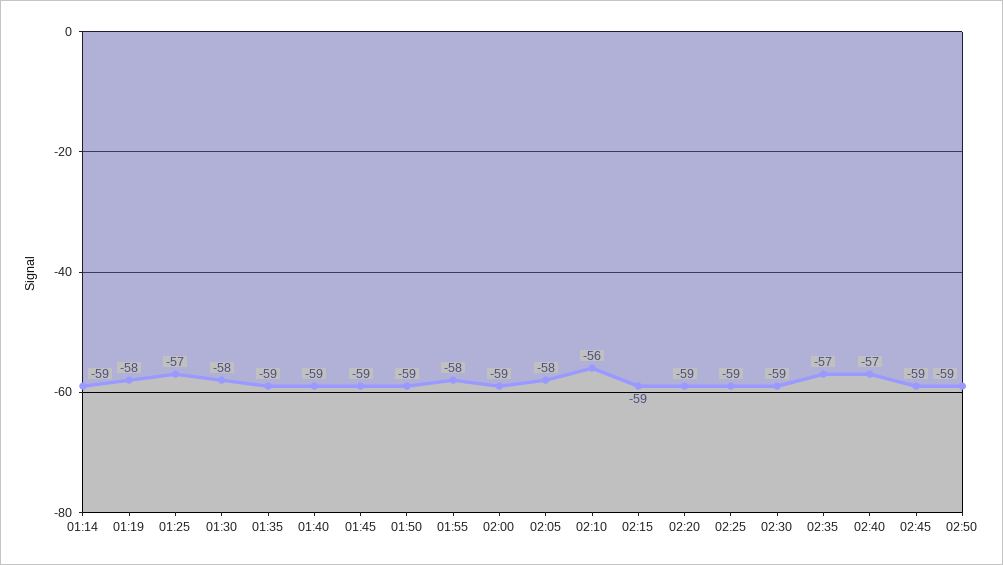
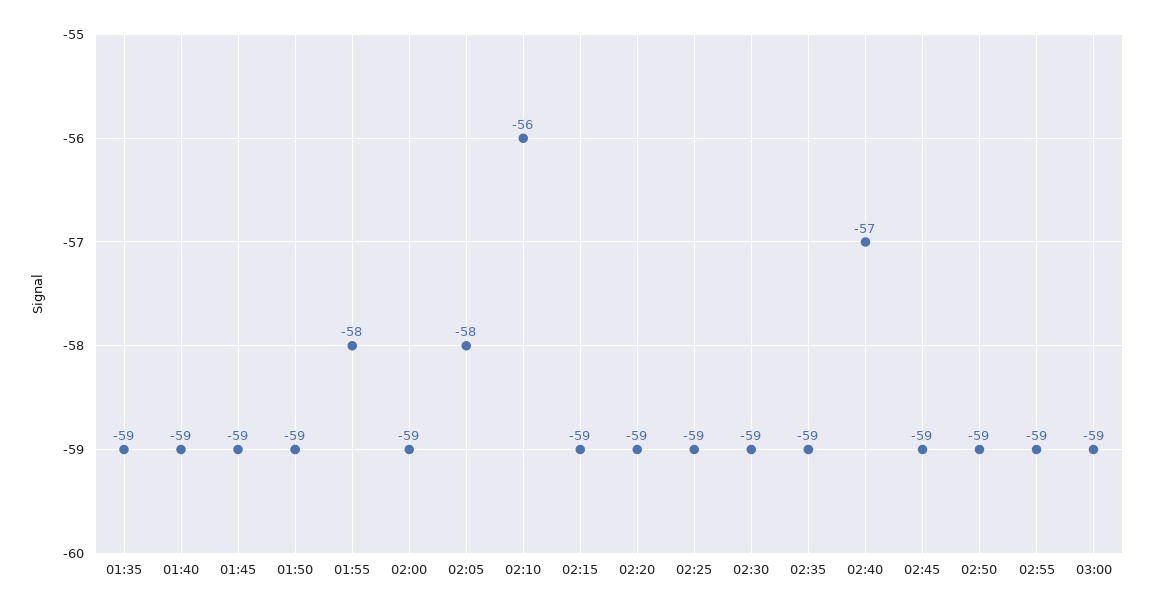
01:14: -59 -> none
01:19: -58 -> none
01:25: -57 -> none
01:30: -58 -> none
02:35: -57 -> -59
02:55: none -> -59
03:00: none -> -59

